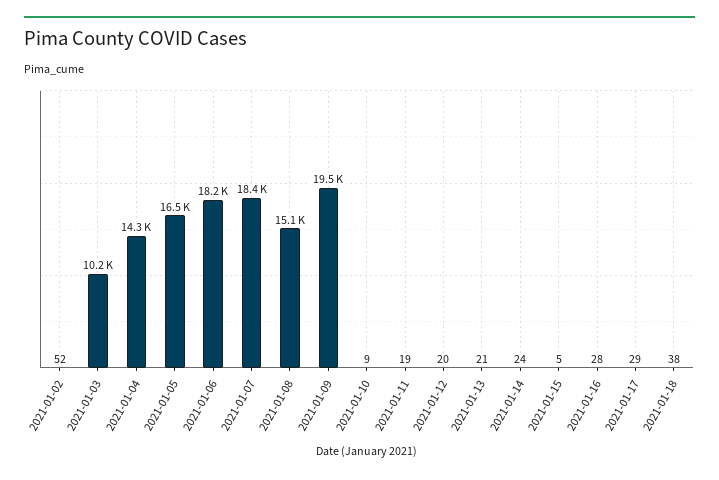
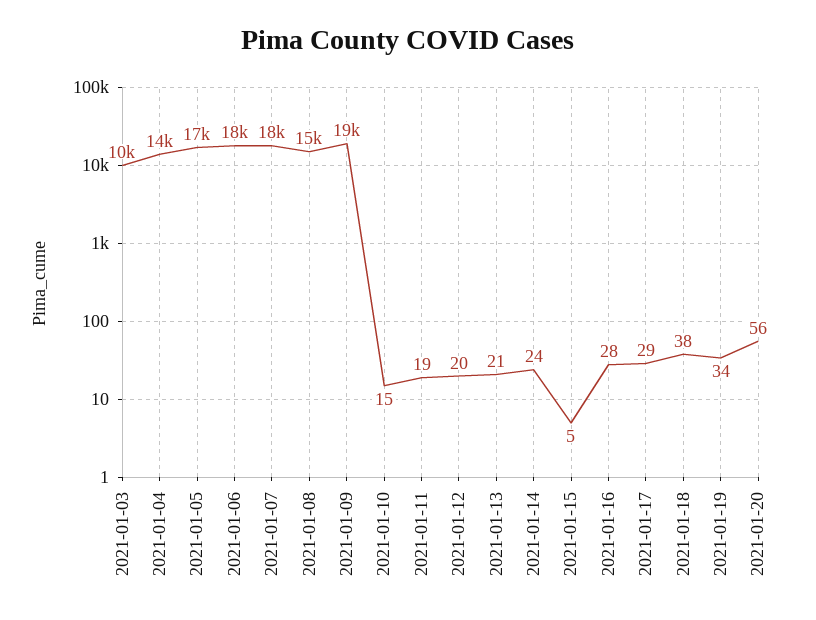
2021-01-02: 52 -> none
2021-01-10: 9 -> 15
2021-01-19: none -> 34
2021-01-20: none -> 56

